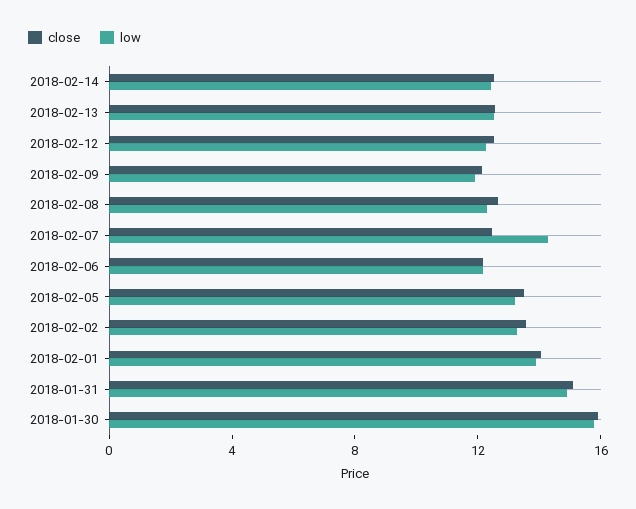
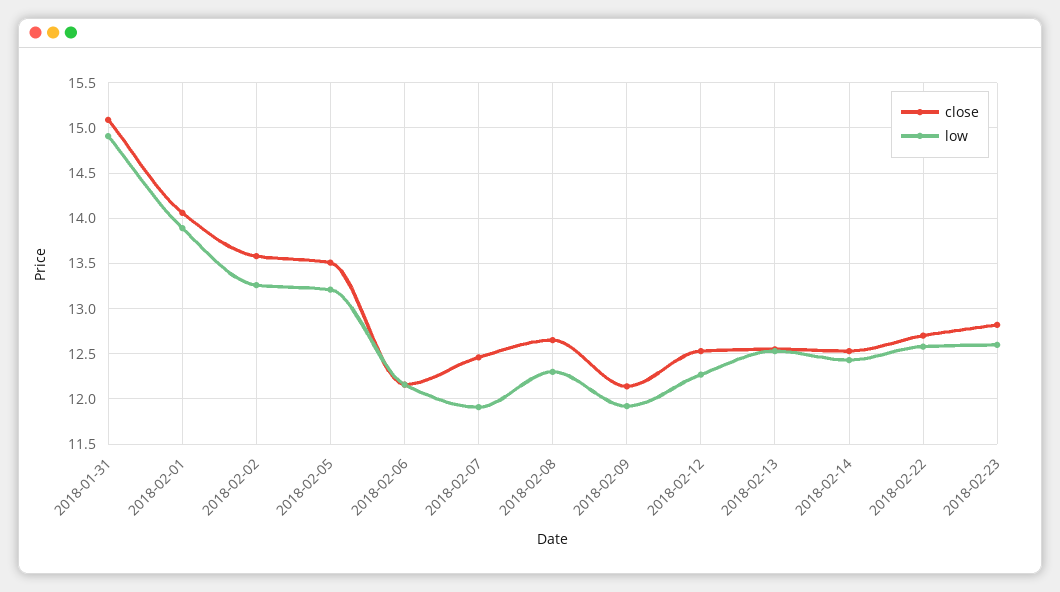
low, 2018-02-07: 14 -> 11.9
close, 2018-01-30: 16 -> none
low, 2018-01-30: 16 -> none
close, 2018-02-22: none -> 12.7
low, 2018-02-22: none -> 12.6
close, 2018-02-23: none -> 12.8
low, 2018-02-23: none -> 12.6

